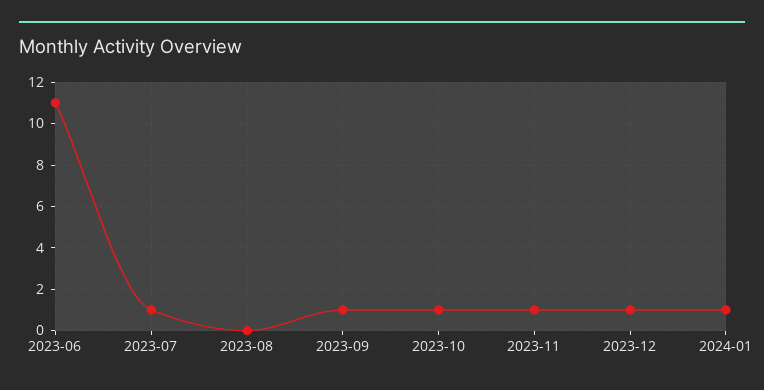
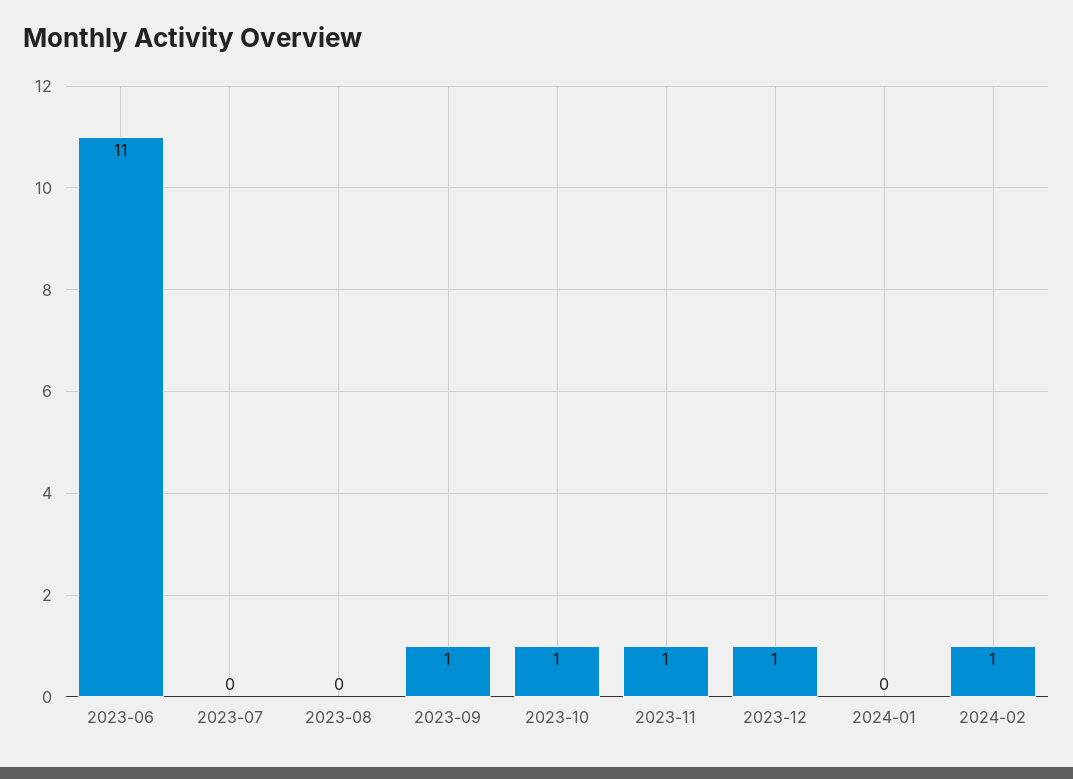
2023-07: 1 -> 0
2024-01: 1 -> 0
2024-02: none -> 1

